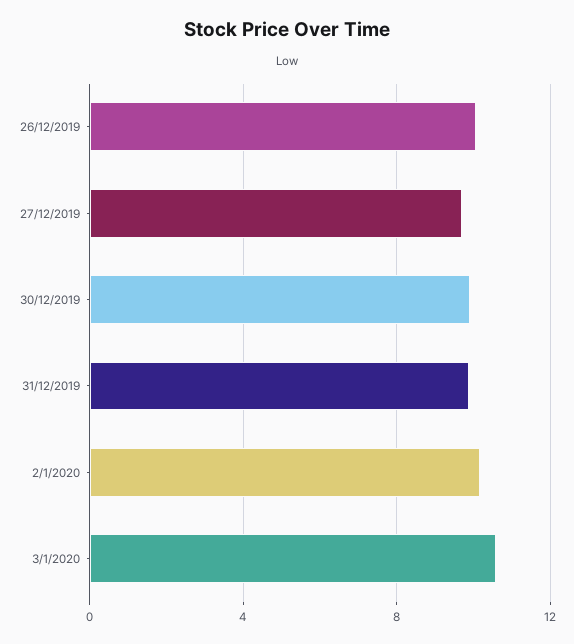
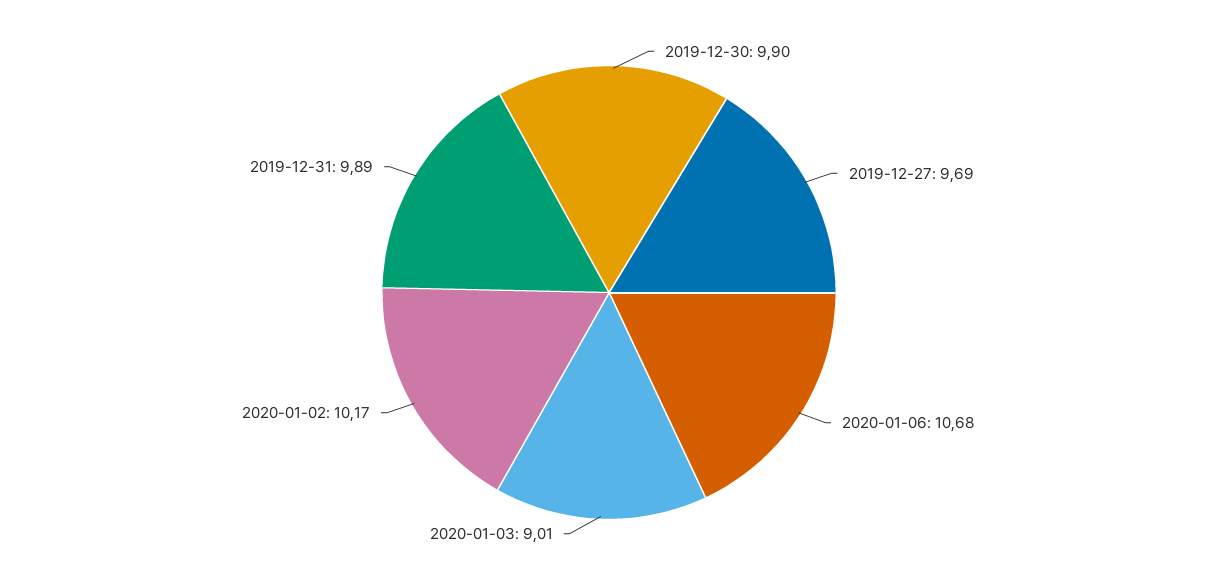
26/12/2019: 10 -> none
3/1/2020: 10.5 -> 9.01
2020-01-06: none -> 10.68

